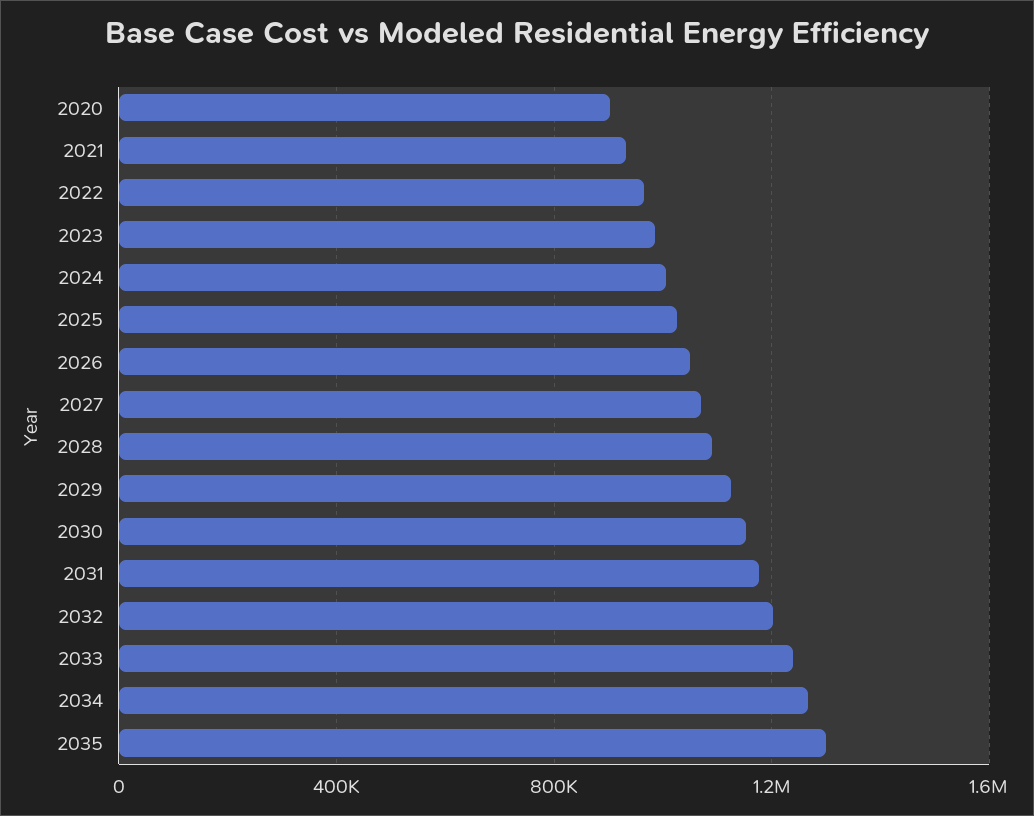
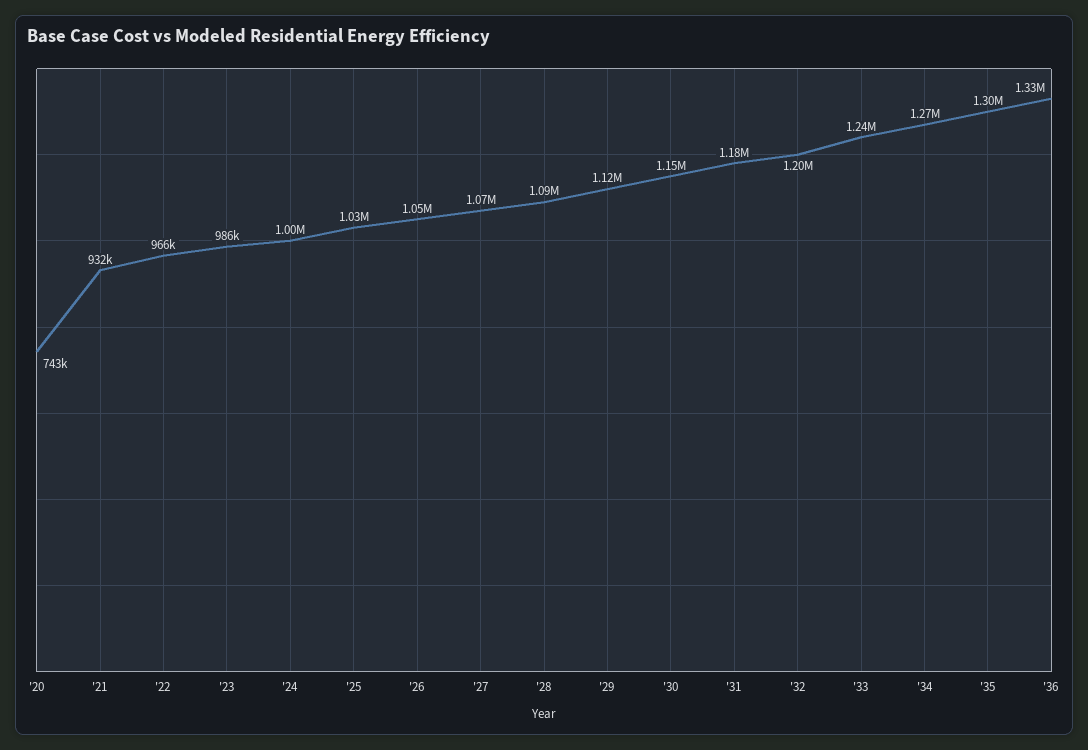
2020: 900000 -> 743000
'36: none -> 1330000

